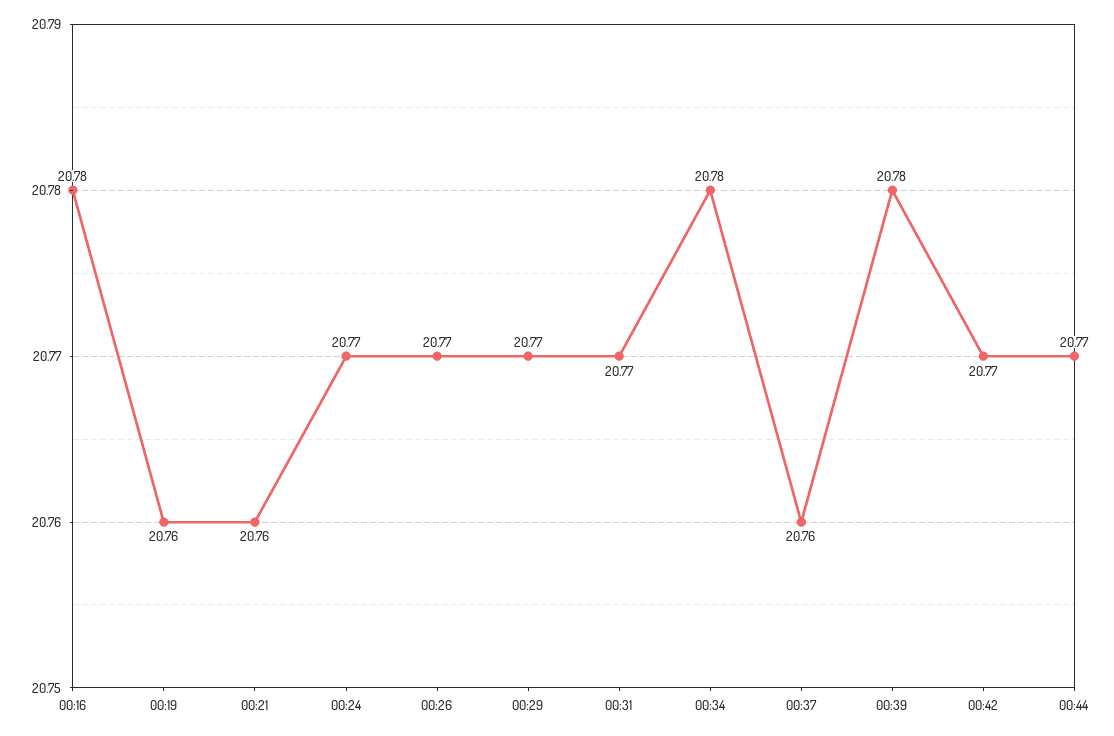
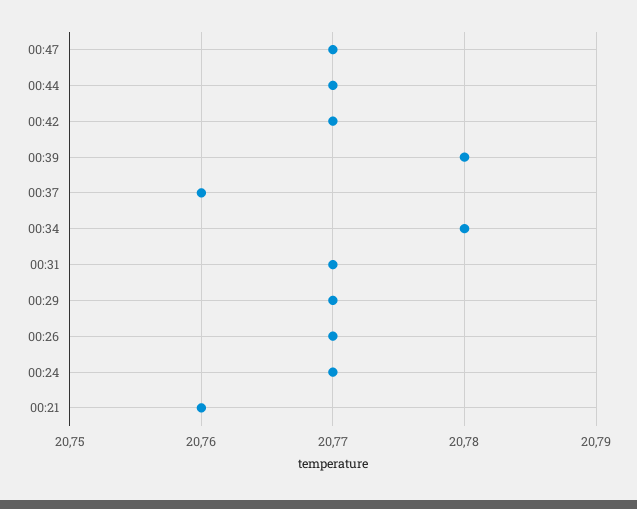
00:16: 20.78 -> none
00:19: 20.76 -> none
00:47: none -> 20.77

